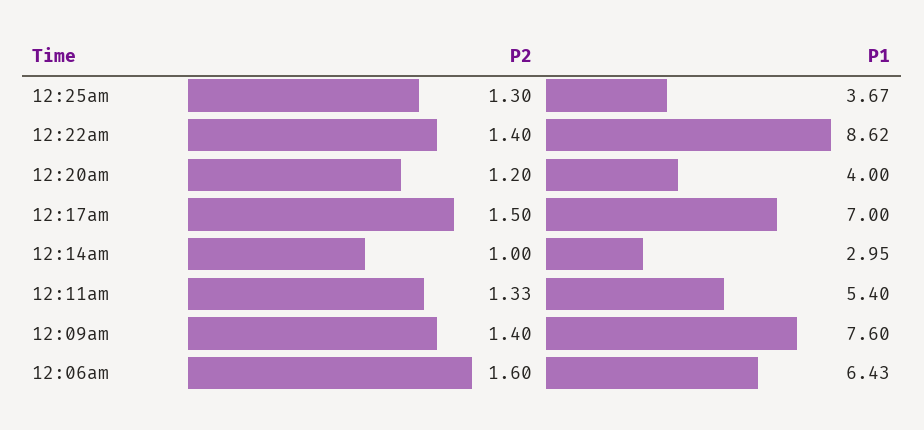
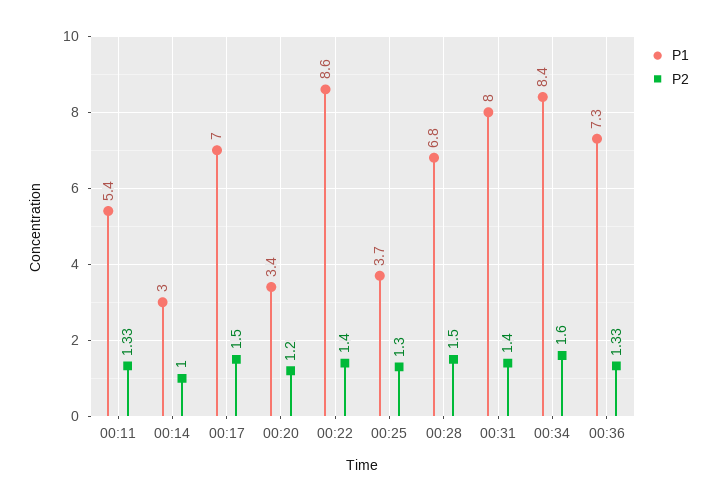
P1, 12:20am: 4 -> 3.4
P2, 12:09am: 1.4 -> none
P1, 12:09am: 7.6 -> none
P2, 12:06am: 1.6 -> none
P1, 12:06am: 6.43 -> none
P1, 00:28: none -> 6.8
P2, 00:28: none -> 1.5
P1, 00:31: none -> 8
P2, 00:31: none -> 1.4
P1, 00:34: none -> 8.4
P2, 00:34: none -> 1.6
P1, 00:36: none -> 7.3
P2, 00:36: none -> 1.33

